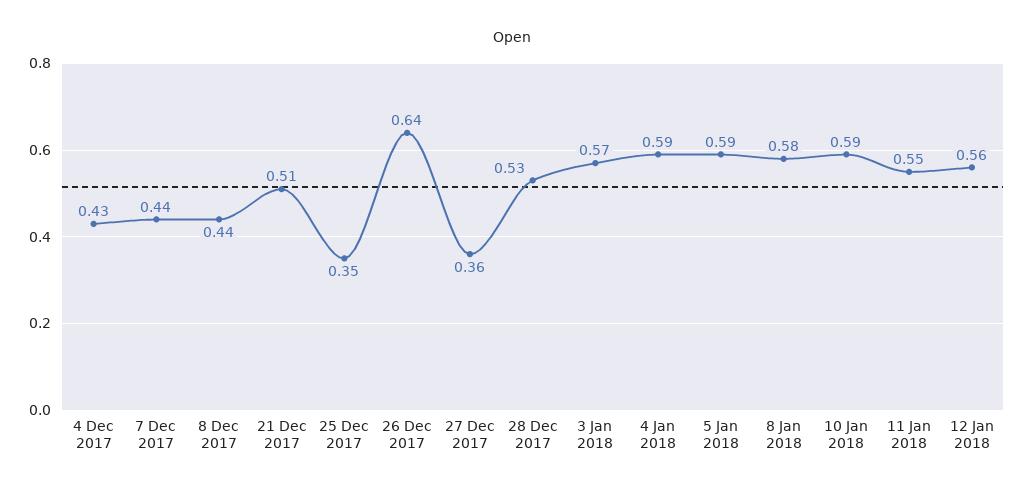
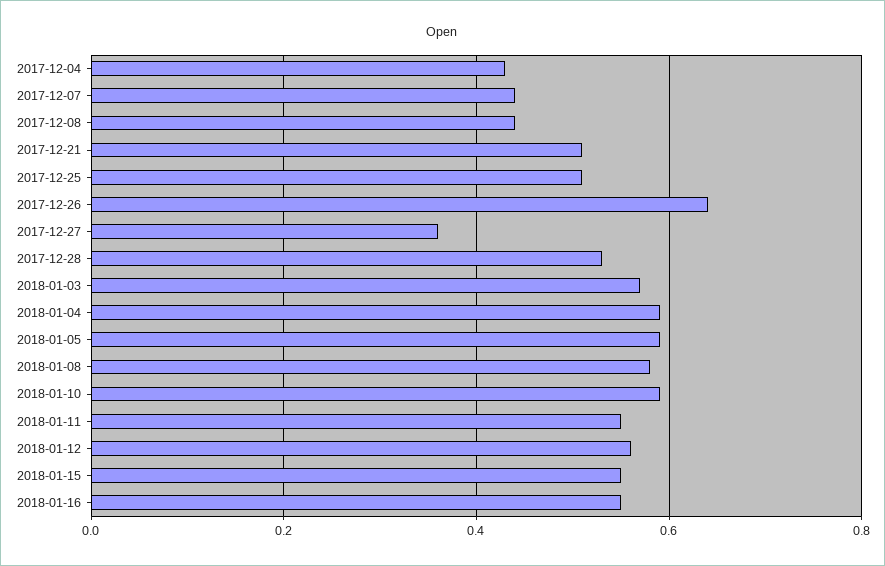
25 Dec 2017: 0.35 -> 0.5
2018-01-15: none -> 0.55
2018-01-16: none -> 0.55

